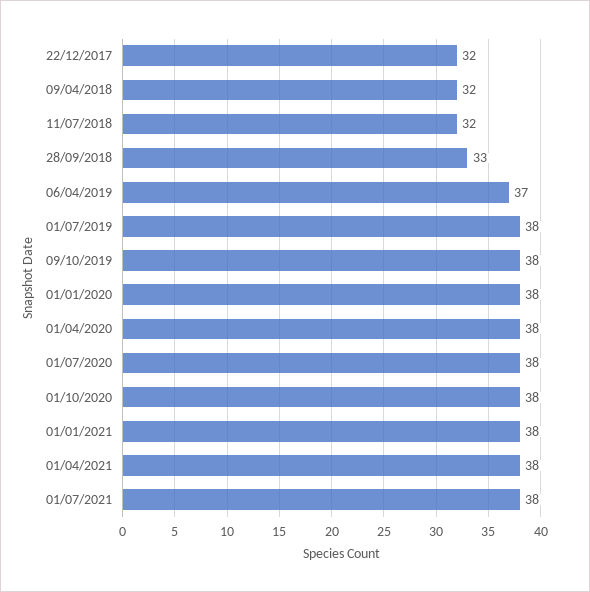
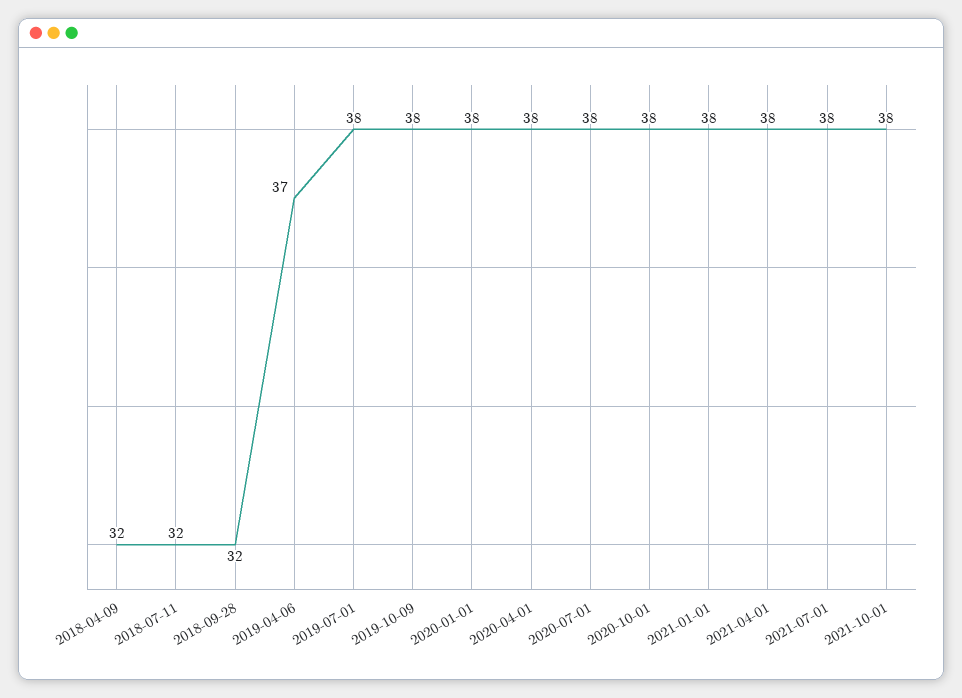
22/12/2017: 32 -> none
28/09/2018: 33 -> 32
2021-10-01: none -> 38

